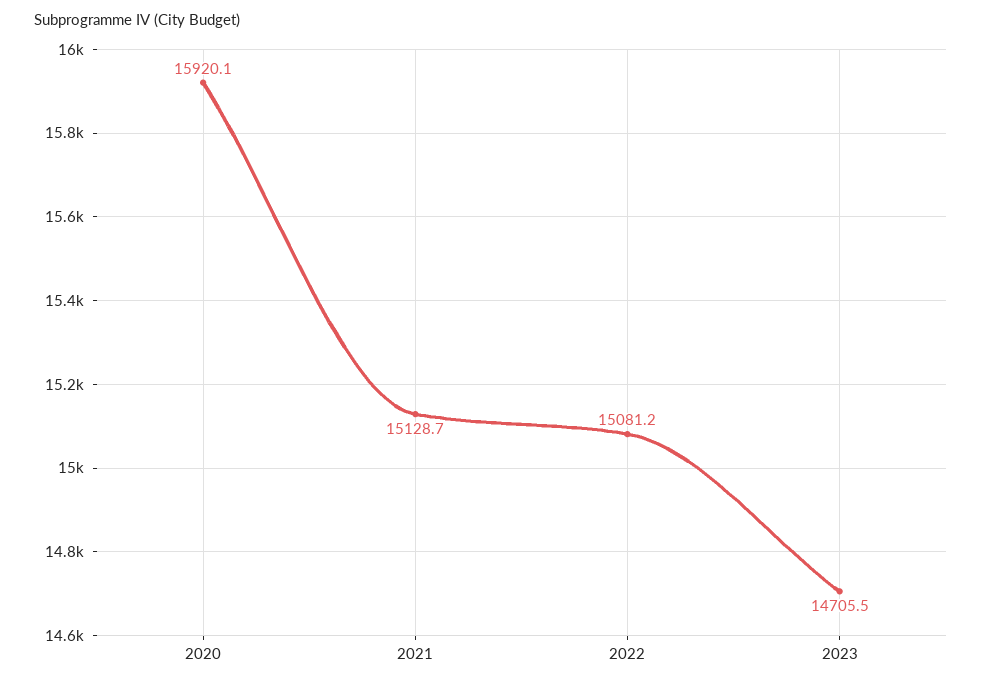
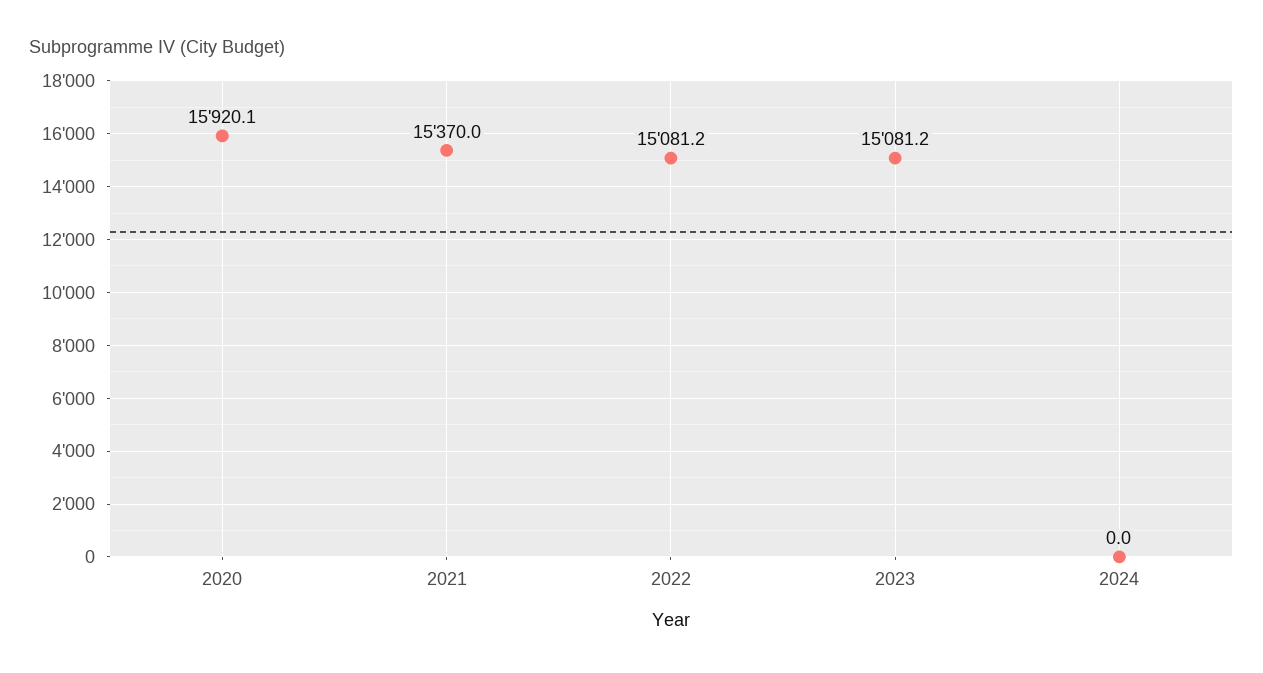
2021: 15128.7 -> 15370
2023: 14705.5 -> 15081.2
2024: none -> 0

